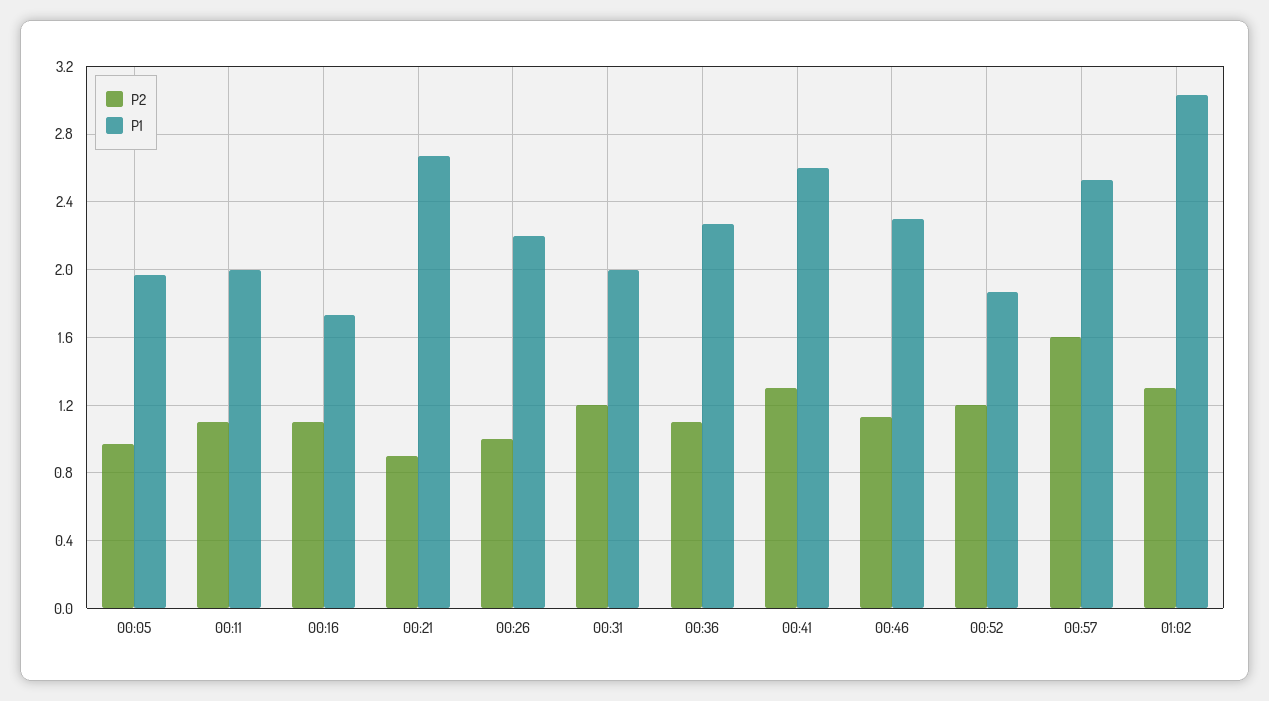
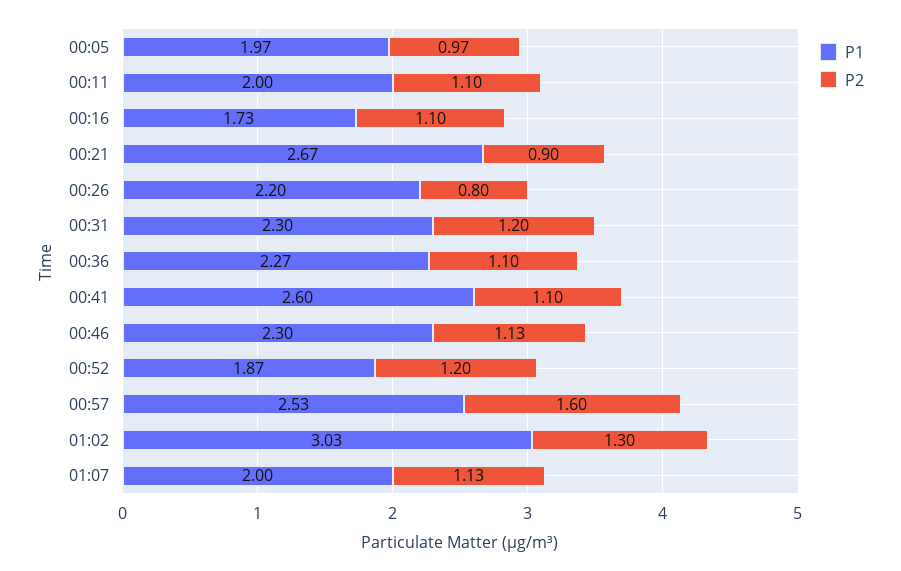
P2, 00:26: 1 -> 0.8
P1, 00:31: 2 -> 2.3
P2, 00:41: 1.3 -> 1.1
P1, 01:07: none -> 2
P2, 01:07: none -> 1.13

